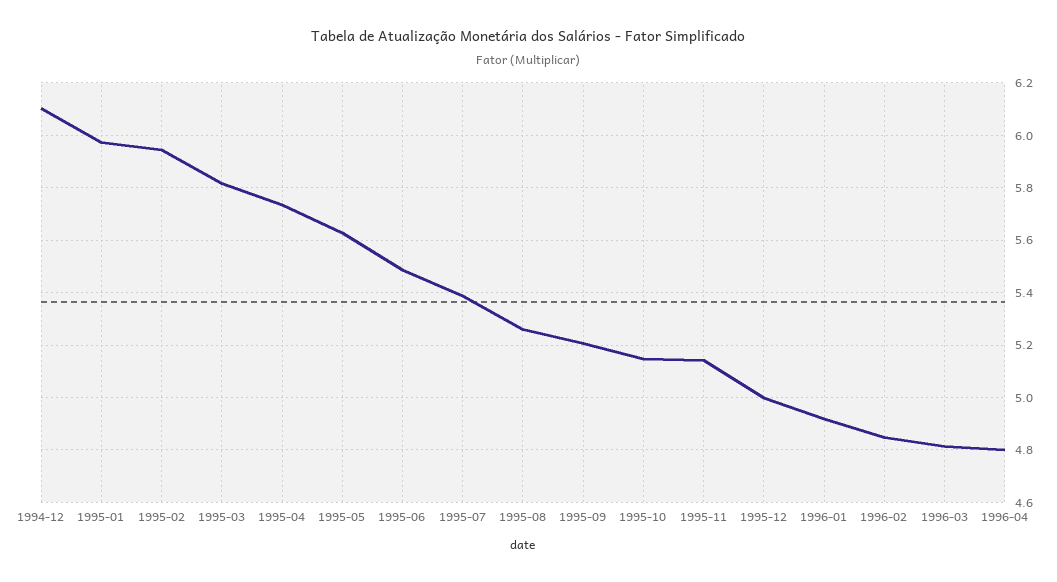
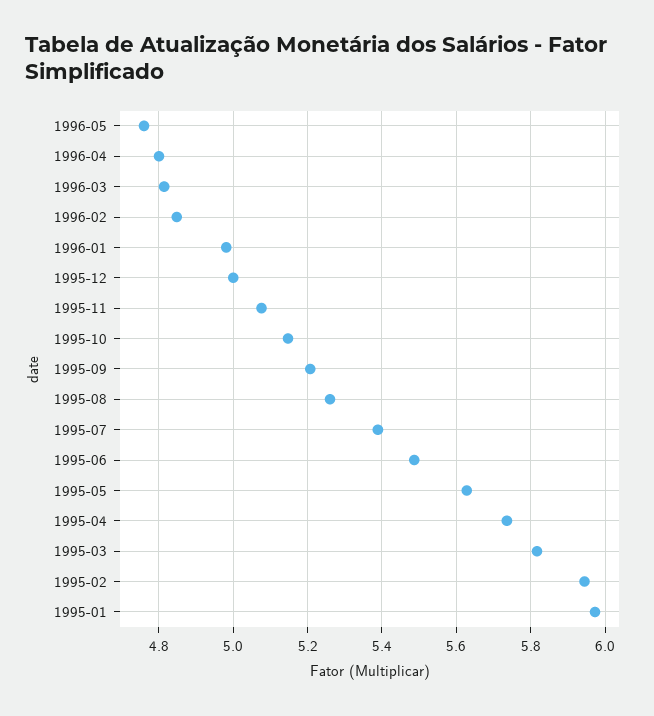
1994-12: 6.1 -> none
1995-11: 5.15 -> 5.08
1996-01: 4.925 -> 4.98
1996-05: none -> 4.76

